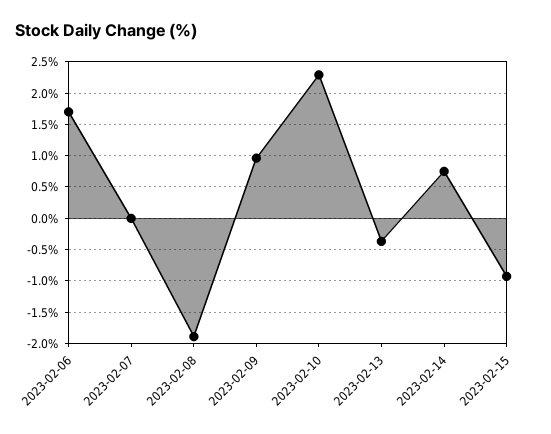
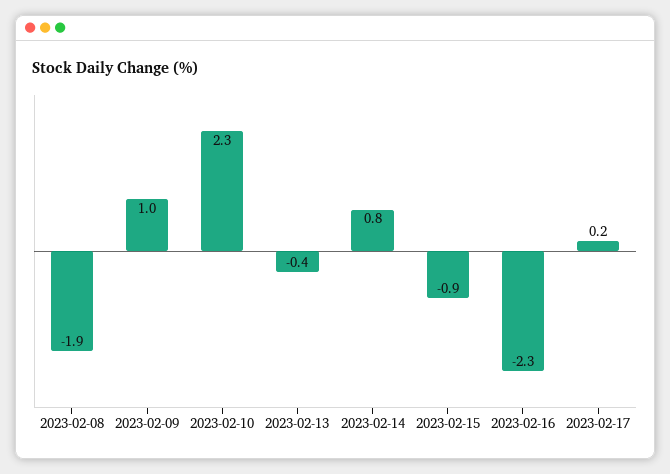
2023-02-06: 1.7 -> none
2023-02-07: 0 -> none
2023-02-16: none -> -2.3
2023-02-17: none -> 0.2

